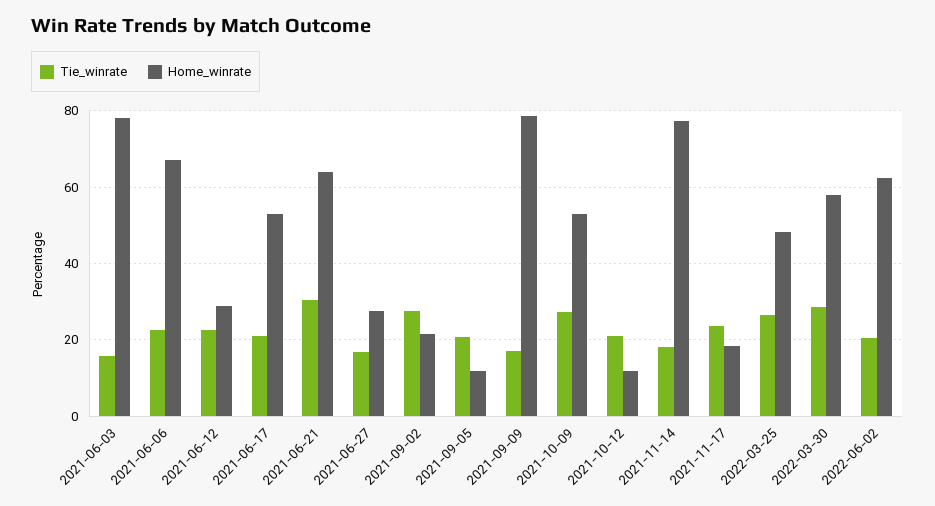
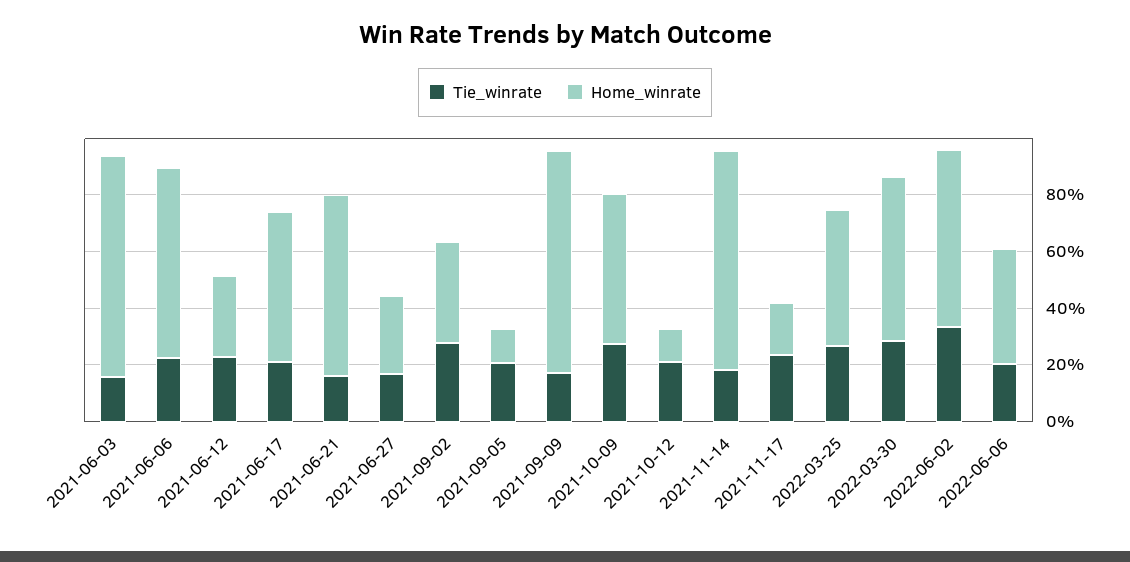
Tie_winrate, 2021-06-21: 30 -> 15
Home_winrate, 2021-09-02: 22 -> 35
Tie_winrate, 2022-06-02: 20 -> 35
Tie_winrate, 2022-06-06: none -> 20
Home_winrate, 2022-06-06: none -> 40

